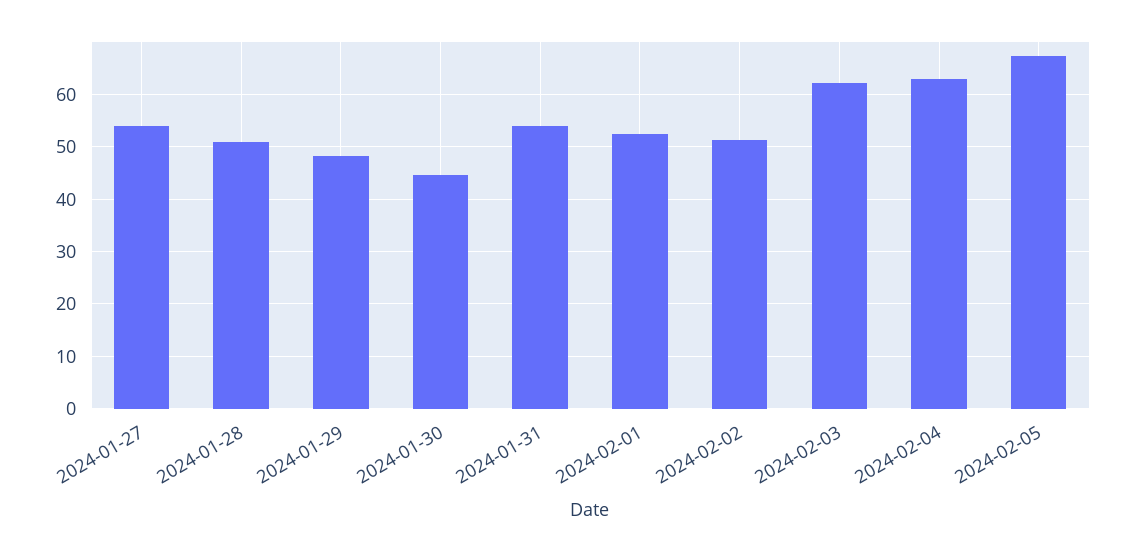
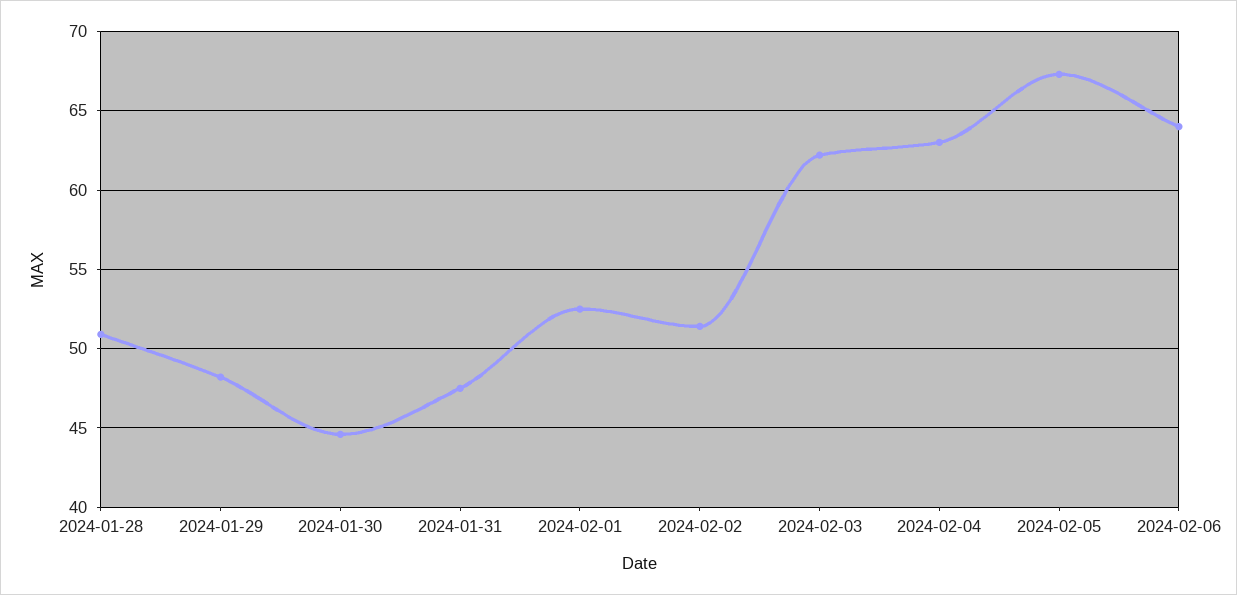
2024-01-27: 54 -> none
2024-01-31: 54 -> 47.5
2024-02-06: none -> 64

